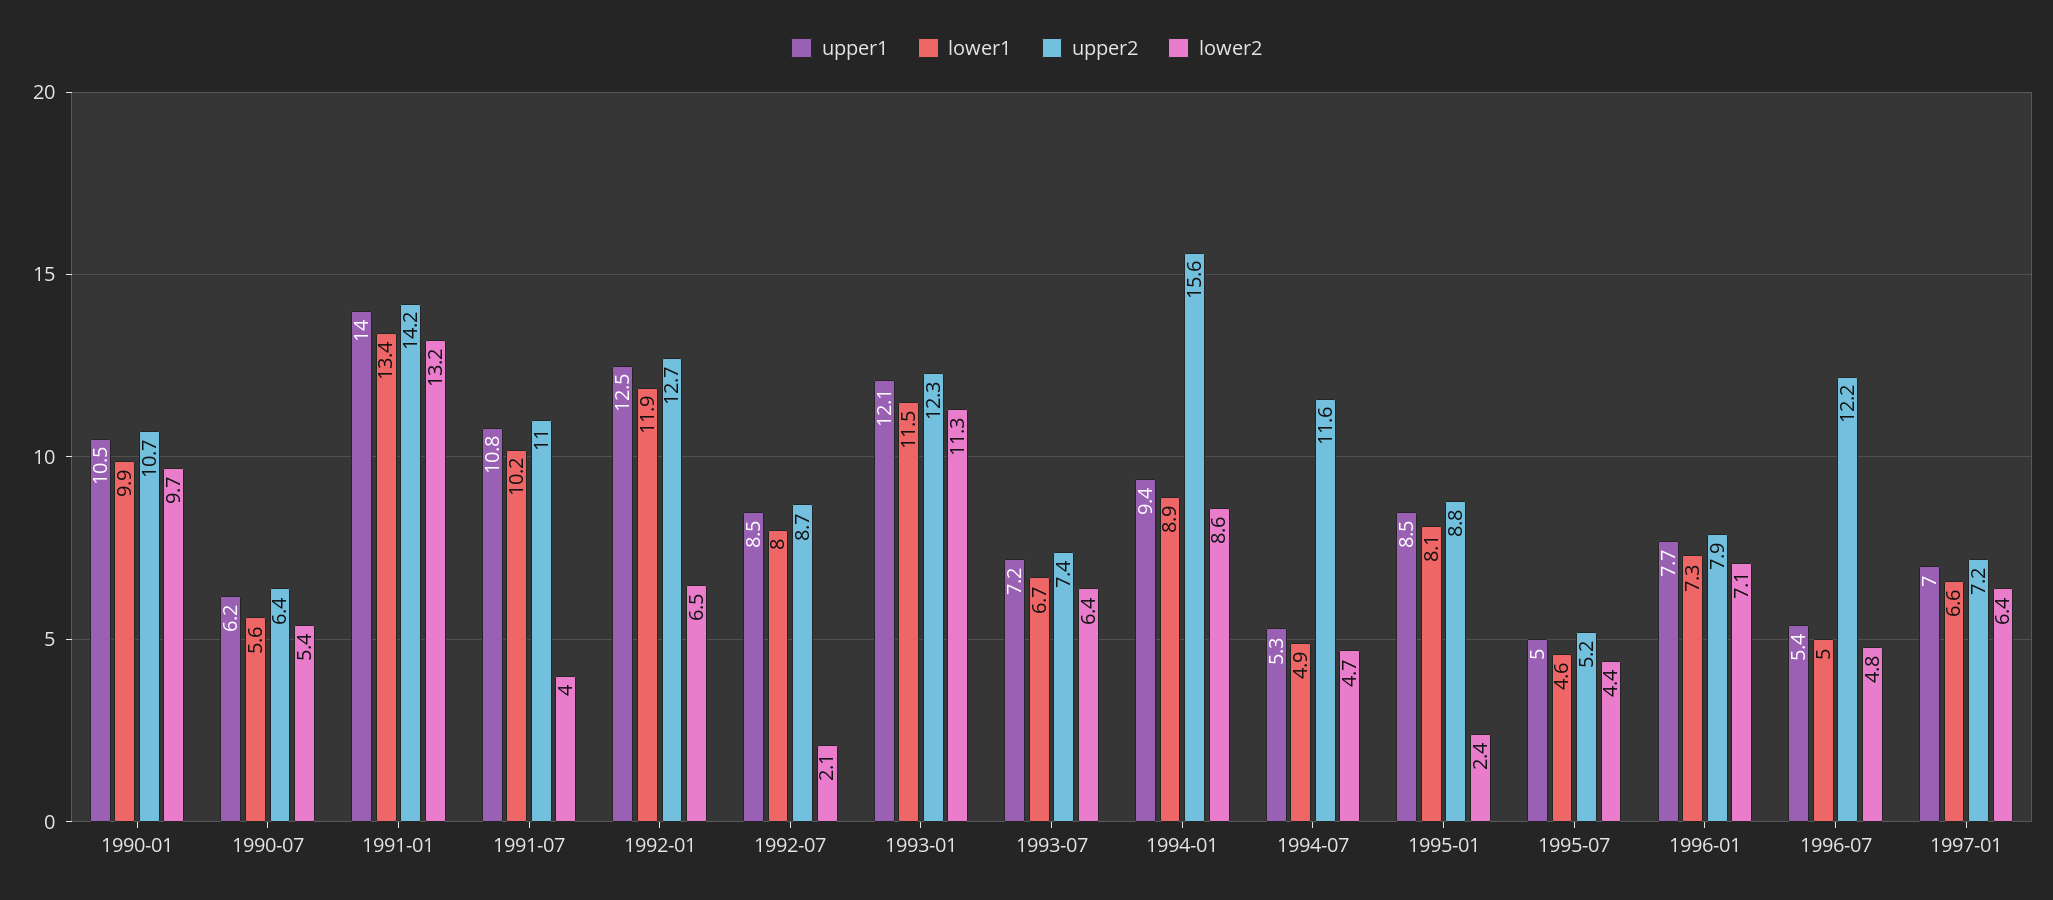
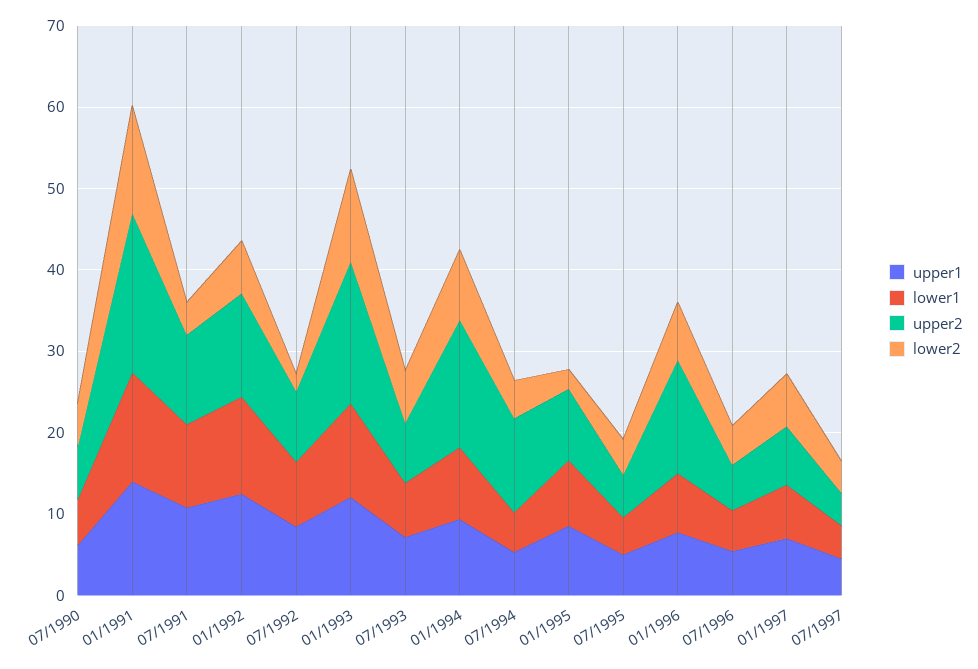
upper1, 1990-01: 10.5 -> none
lower1, 1990-01: 9.9 -> none
upper2, 1990-01: 10.7 -> none
lower2, 1990-01: 9.7 -> none
upper2, 1991-01: 14.2 -> 20
upper2, 1993-01: 12.3 -> 18
upper2, 1996-01: 7.9 -> 14
upper2, 1996-07: 12.2 -> 6
upper1, 07/1997: none -> 4
lower1, 07/1997: none -> 4
upper2, 07/1997: none -> 4
lower2, 07/1997: none -> 4

